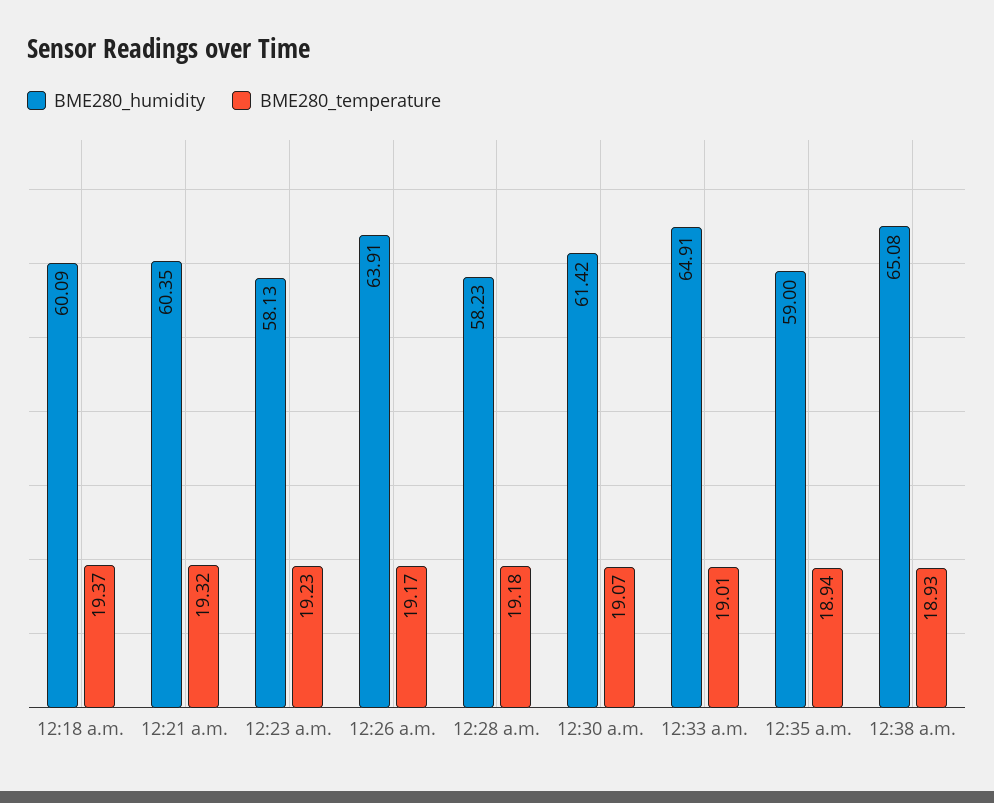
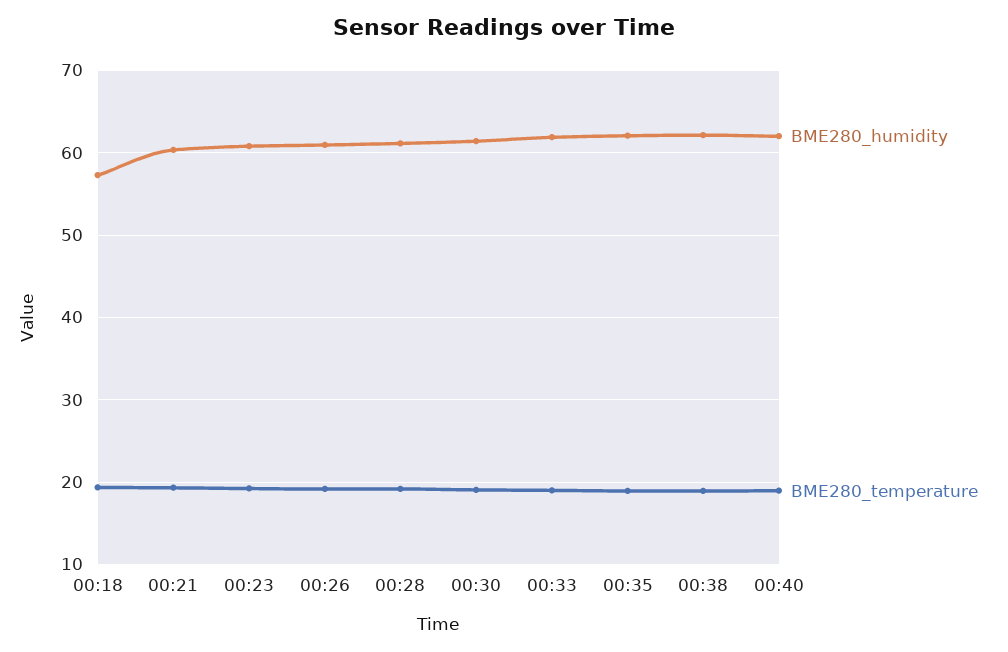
BME280_humidity, 12:18 a.m.: 60.09 -> 57
BME280_humidity, 12:23 a.m.: 58.13 -> 61
BME280_humidity, 12:26 a.m.: 63.91 -> 61
BME280_humidity, 12:28 a.m.: 58.23 -> 61
BME280_humidity, 12:33 a.m.: 64.91 -> 62
BME280_humidity, 12:35 a.m.: 59 -> 62
BME280_humidity, 12:38 a.m.: 65.08 -> 62
BME280_humidity, 00:40: none -> 62
BME280_temperature, 00:40: none -> 19

